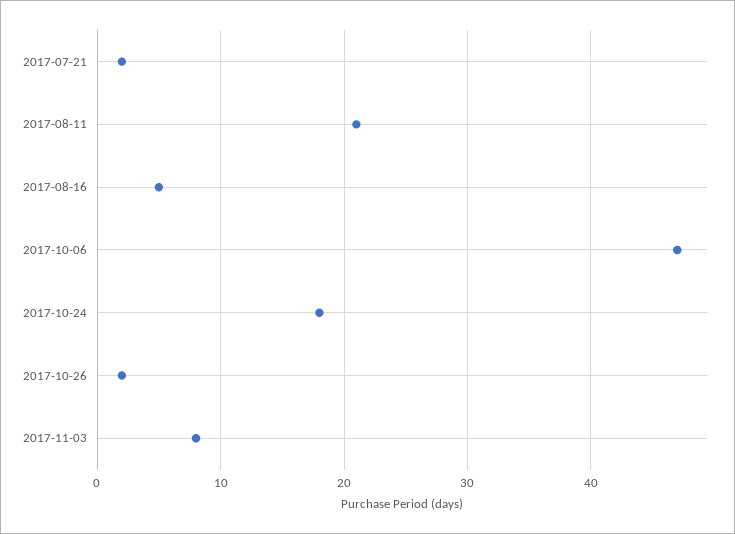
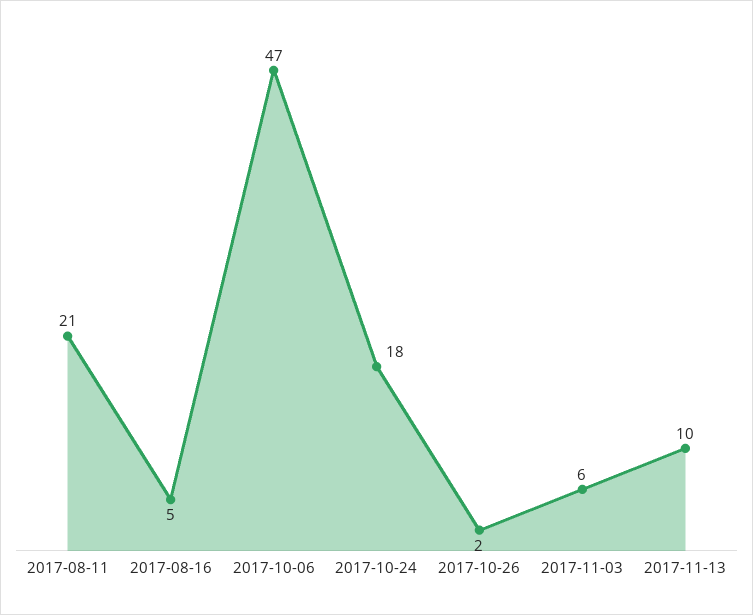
2017-07-21: 2 -> none
2017-11-03: 8 -> 6
2017-11-13: none -> 10

